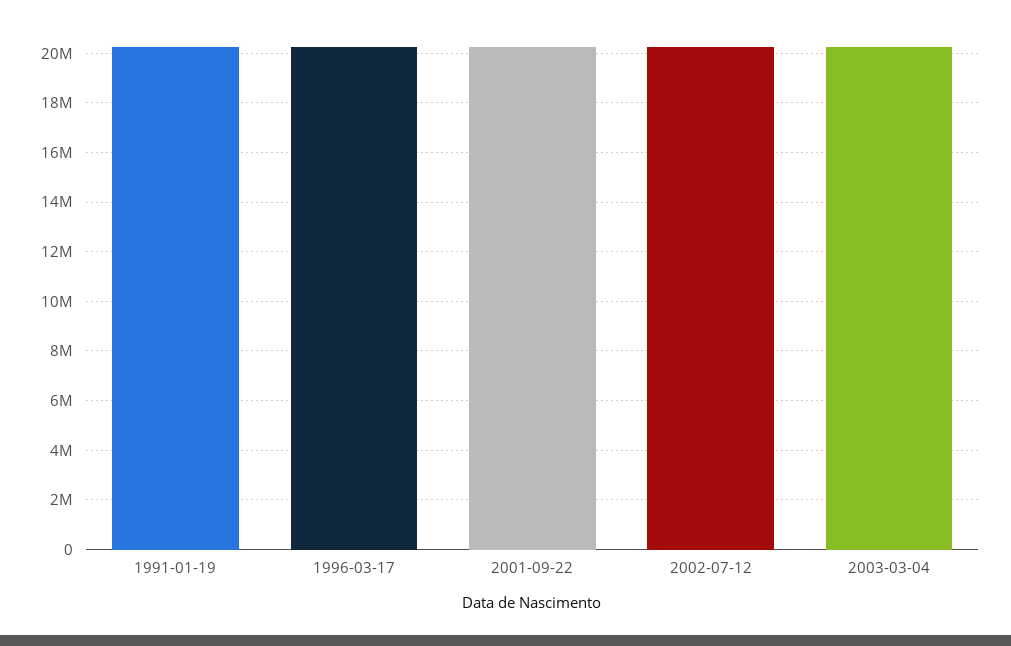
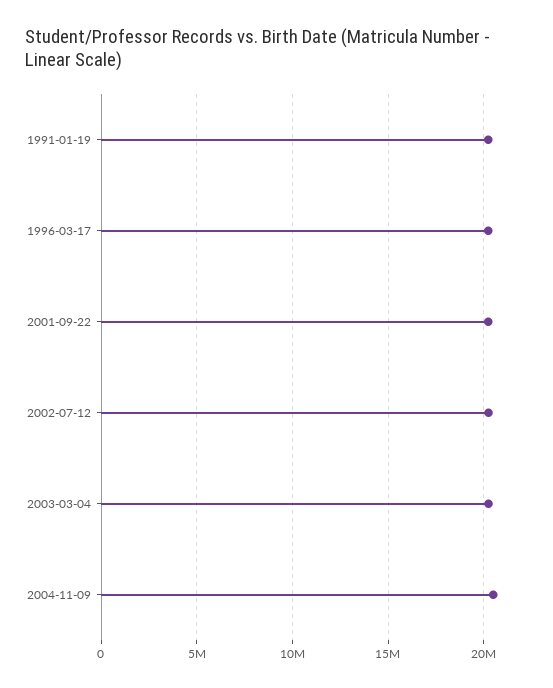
2004-11-09: none -> 20500000

